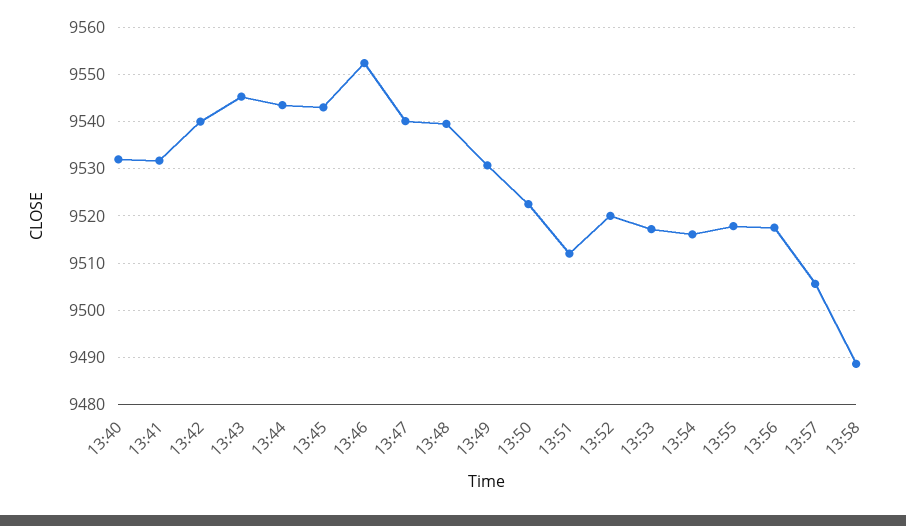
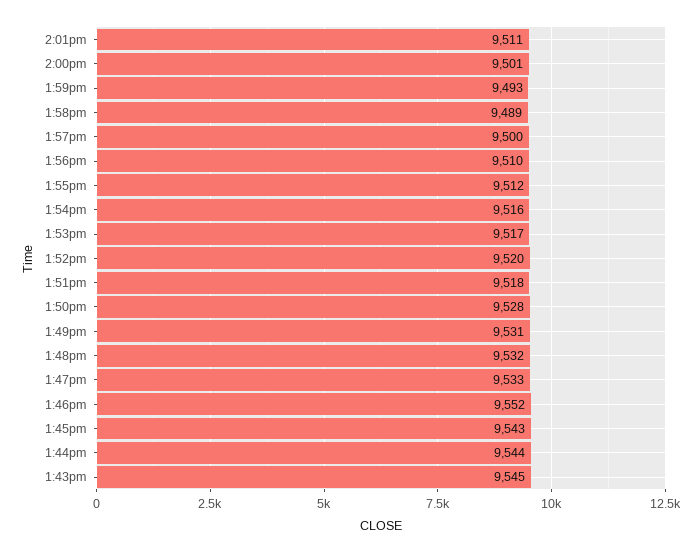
13:40: 9532 -> none
13:41: 9532 -> none
13:42: 9540 -> none
13:47: 9540 -> 9533
13:48: 9540 -> 9532
13:50: 9522 -> 9528
13:51: 9512 -> 9518
13:55: 9518 -> 9512
13:56: 9518 -> 9510
13:57: 9506 -> 9500
2:01pm: none -> 9511
2:00pm: none -> 9501
1:59pm: none -> 9493

